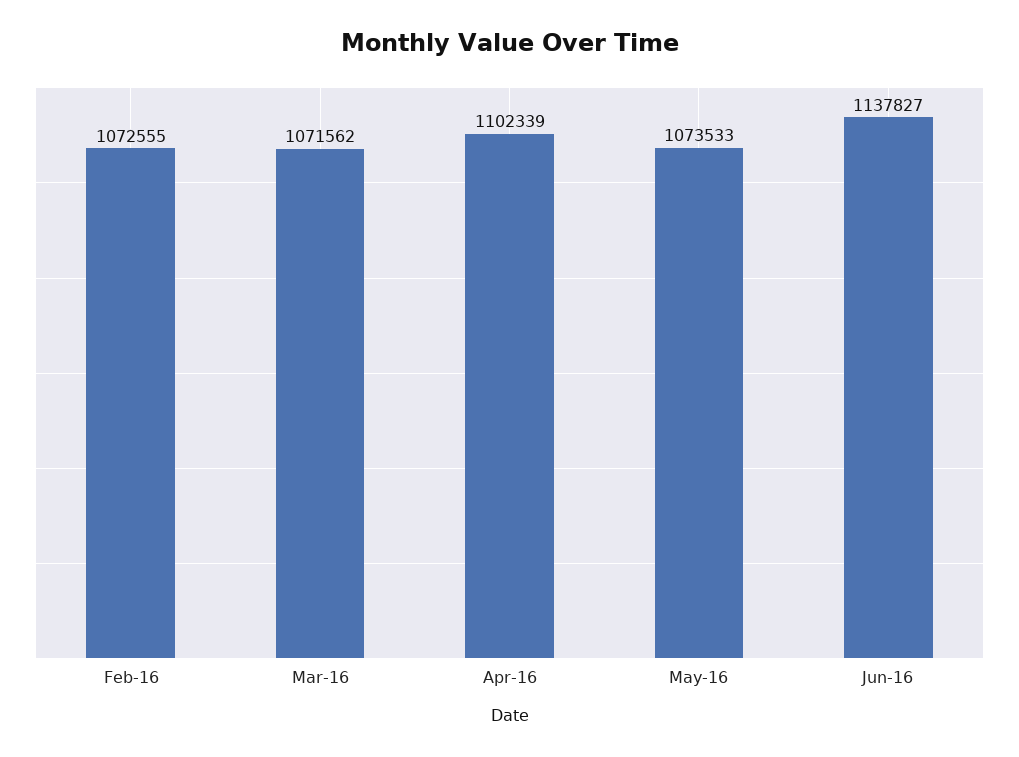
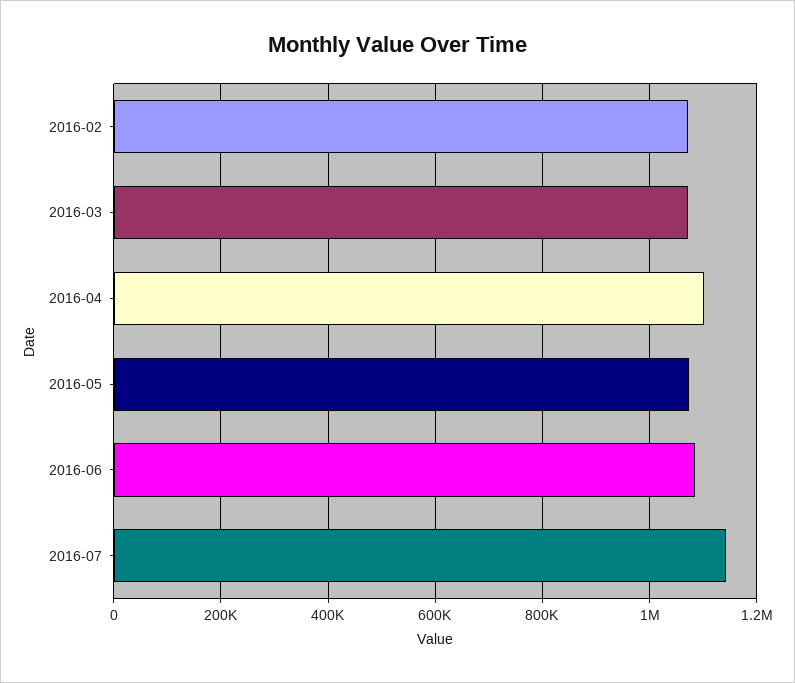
Jun-16: 1137827 -> 1080000
2016-07: none -> 1140000

